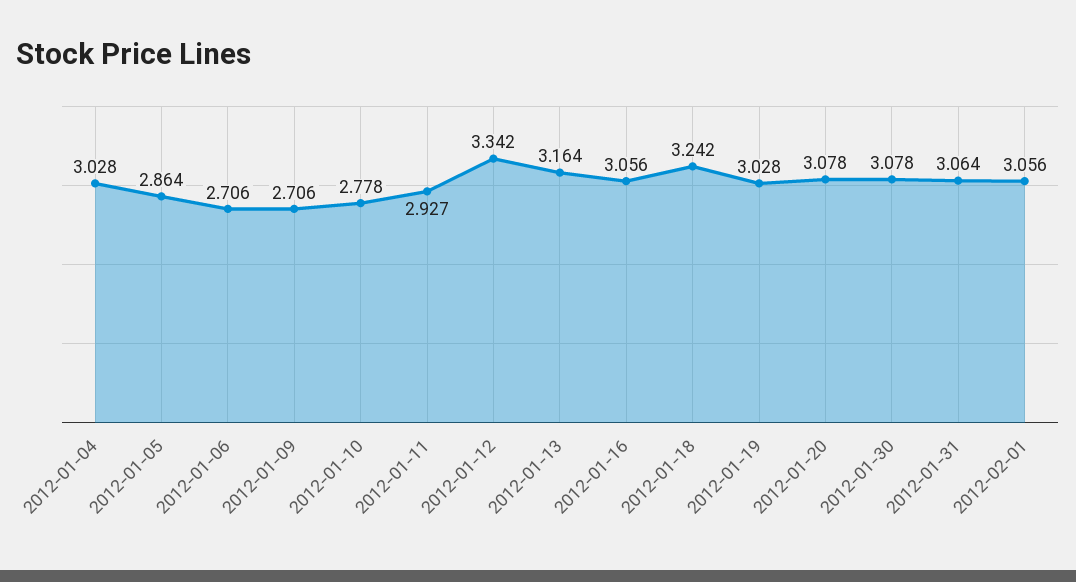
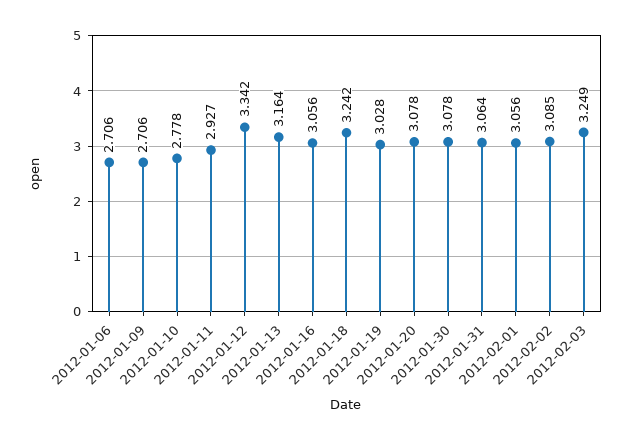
2012-01-04: 3.028 -> none
2012-01-05: 2.864 -> none
2012-02-02: none -> 3.085
2012-02-03: none -> 3.249

